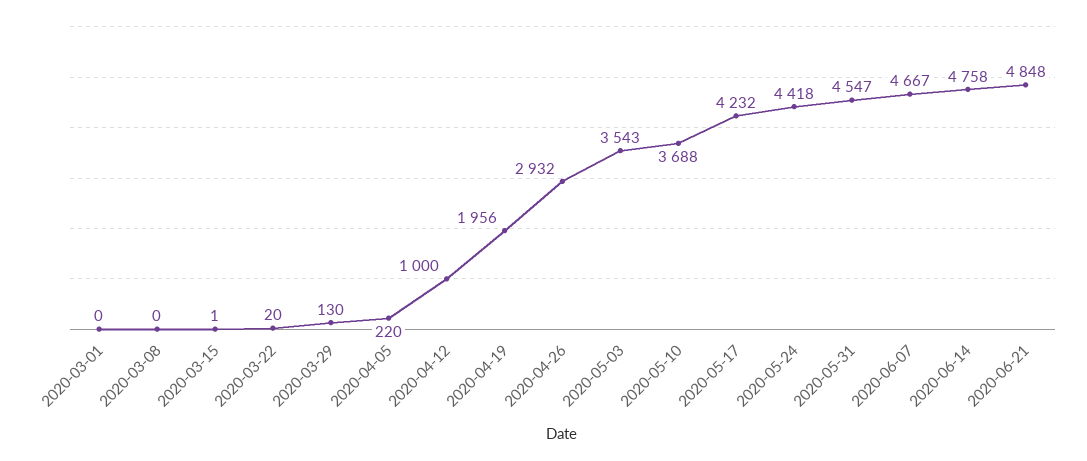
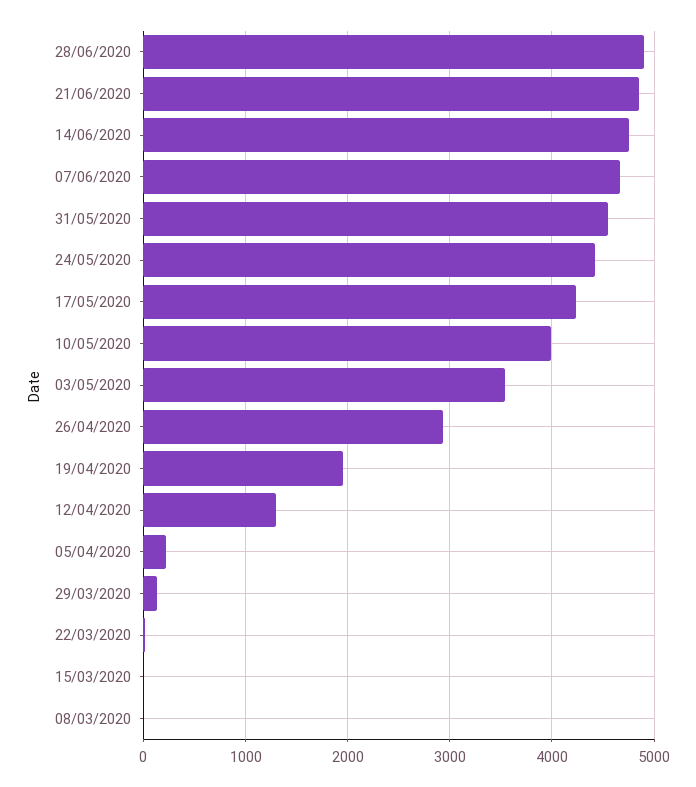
2020-03-01: 0 -> none
2020-04-12: 1000 -> 1300
2020-05-10: 3688 -> 4000
28/06/2020: none -> 4900

